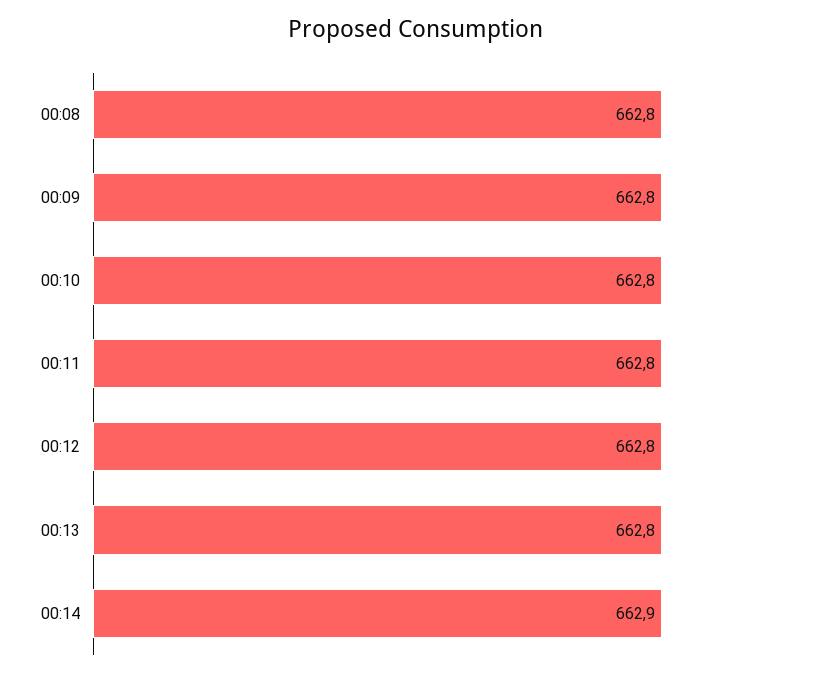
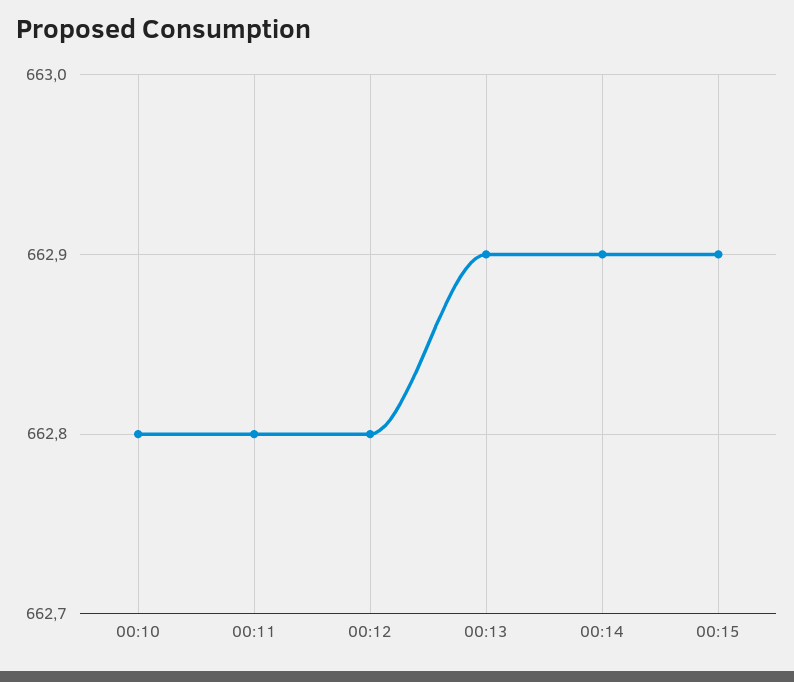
00:08: 662.8 -> none
00:09: 662.8 -> none
00:13: 662.8 -> 662.9
00:15: none -> 662.9

